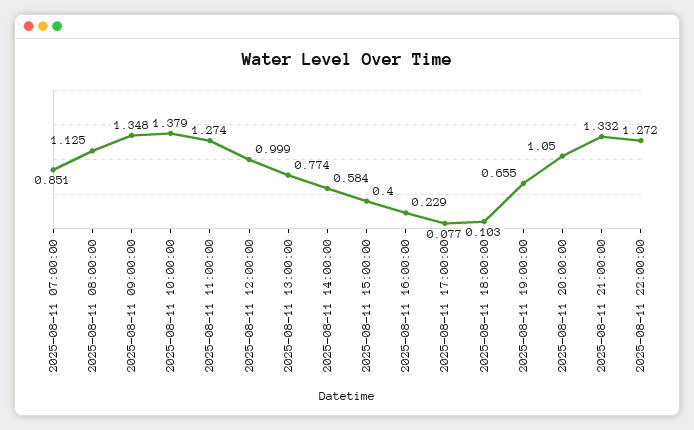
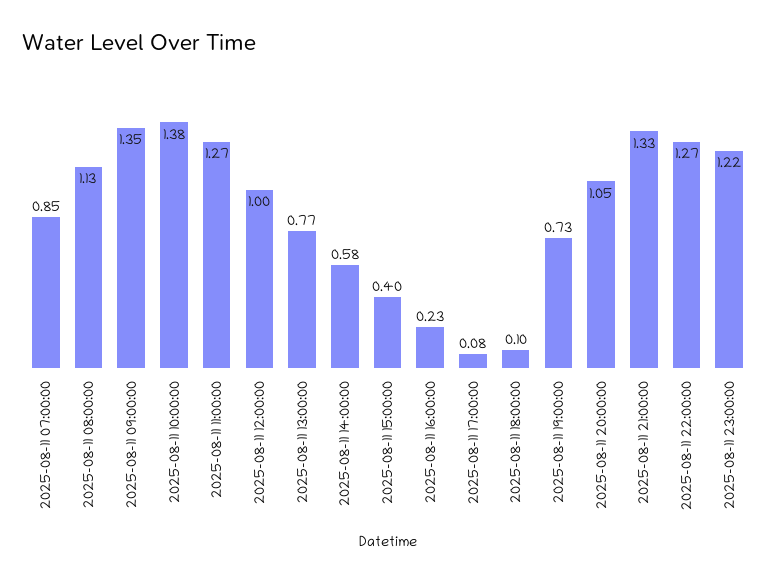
2025-08-11 19:00:00: 0.655 -> 0.73
2025-08-11 23:00:00: none -> 1.22

